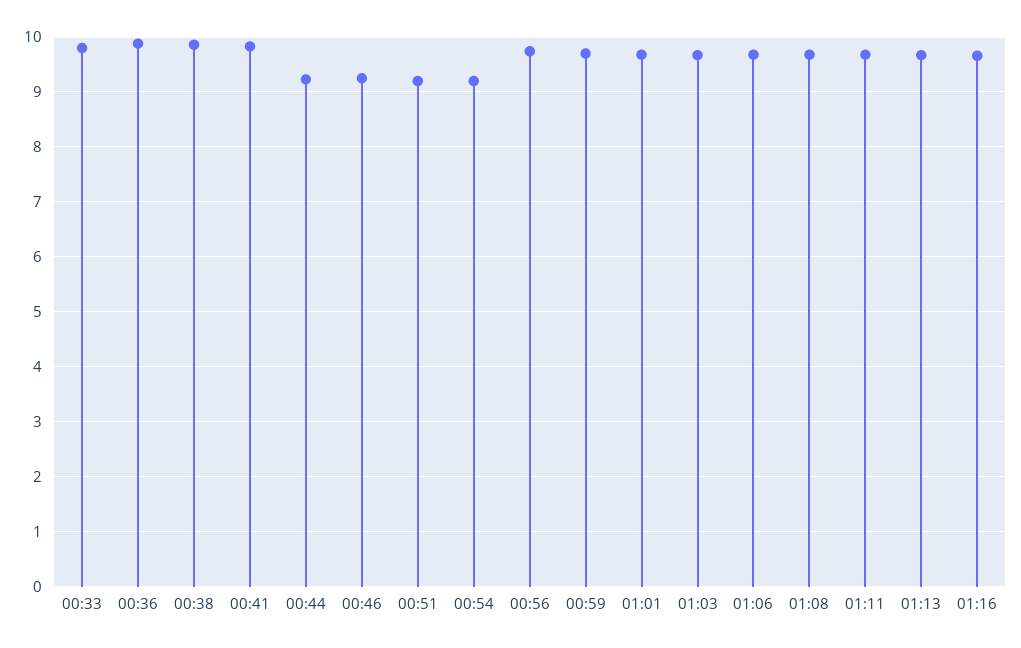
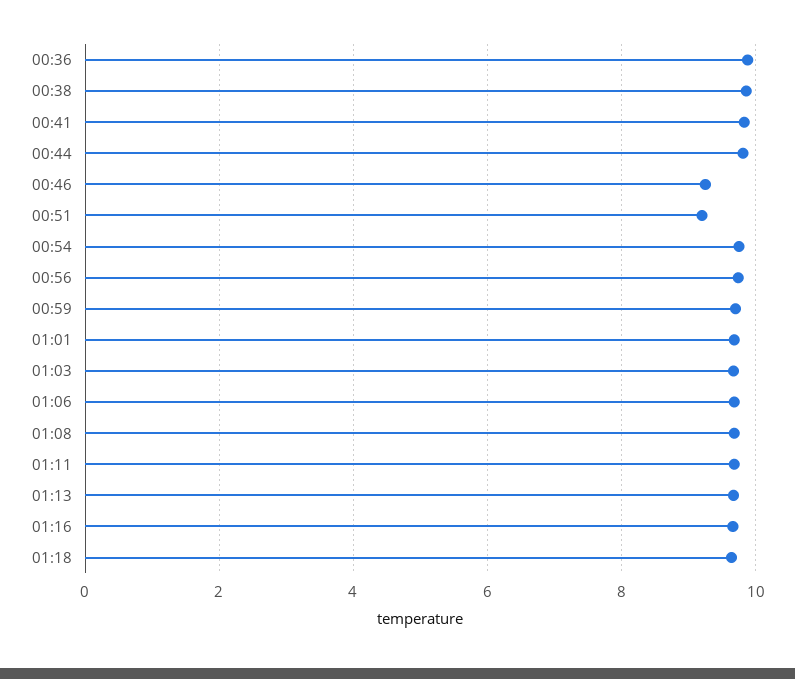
00:33: 9.8 -> none
00:44: 9.2 -> 9.8
00:54: 9.2 -> 9.8
01:18: none -> 9.6

